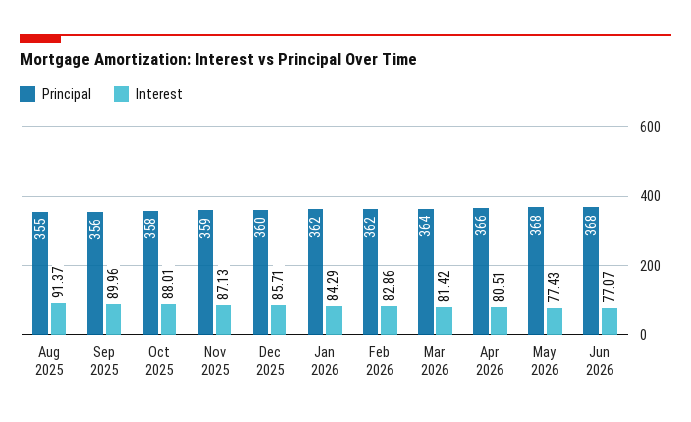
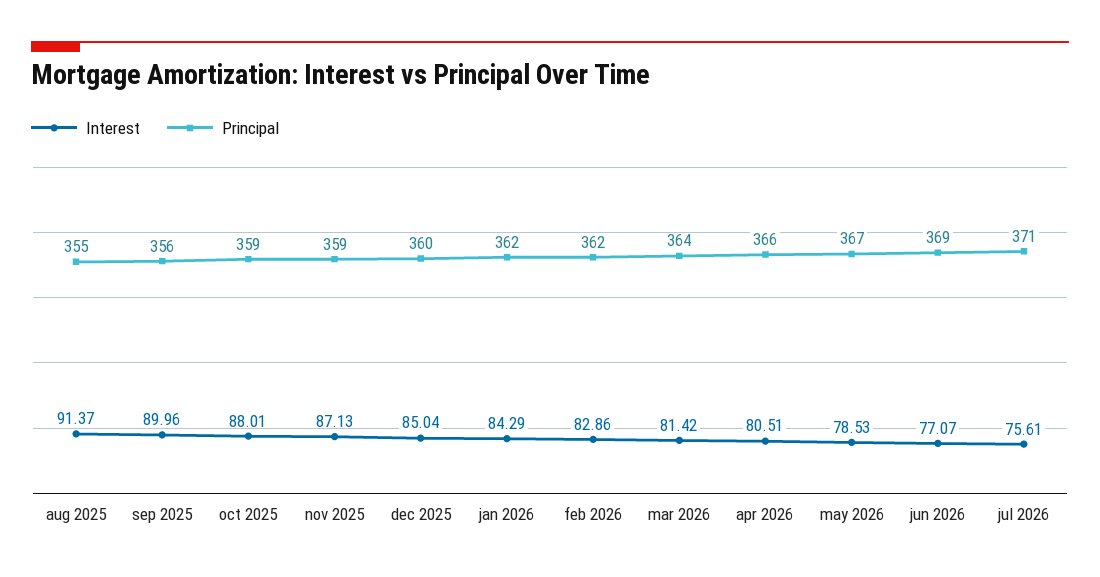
Principal, Oct 2025: 358 -> 359
Interest, Dec 2025: 85.71 -> 85.04
Principal, May 2026: 368 -> 367
Interest, May 2026: 77.43 -> 78.53
Principal, Jun 2026: 368 -> 369
Interest, jul 2026: none -> 75.61
Principal, jul 2026: none -> 371

